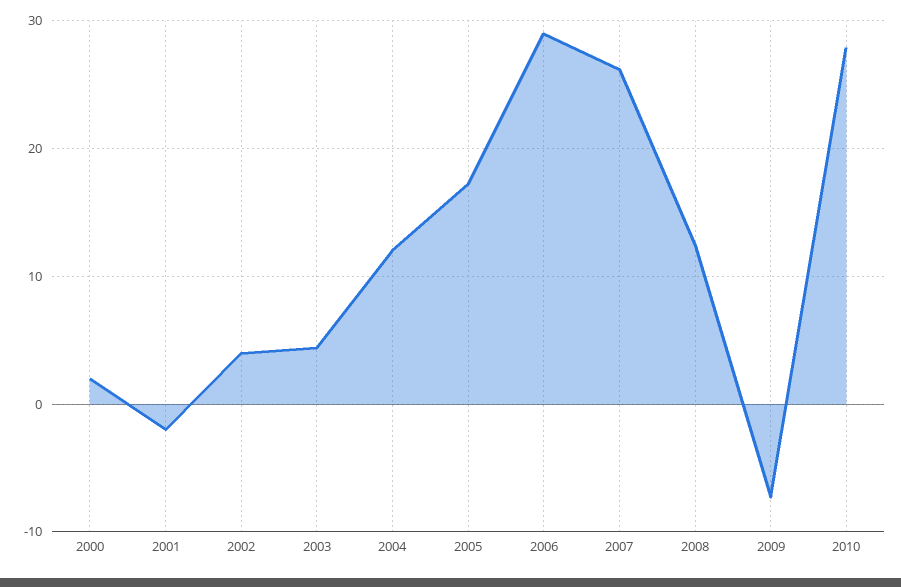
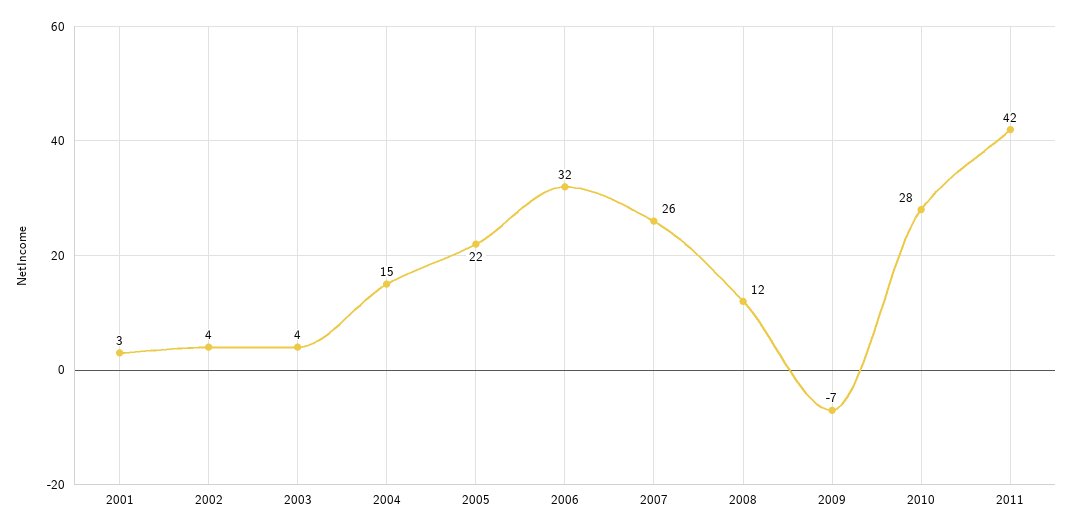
2000: 2 -> none
2001: -2 -> 3
2004: 12 -> 15
2005: 17 -> 22
2006: 29 -> 32
2011: none -> 42

